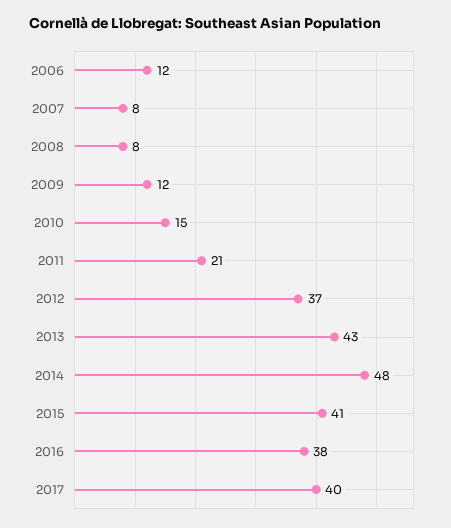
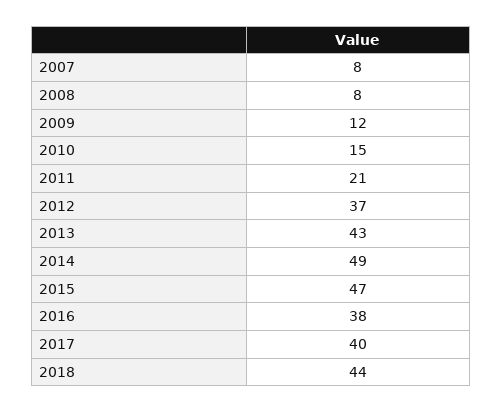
2006: 12 -> none
2014: 48 -> 49
2015: 41 -> 47
2018: none -> 44

